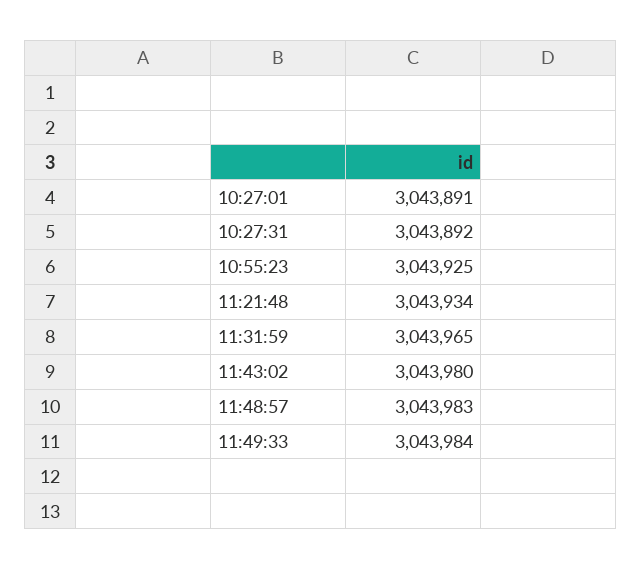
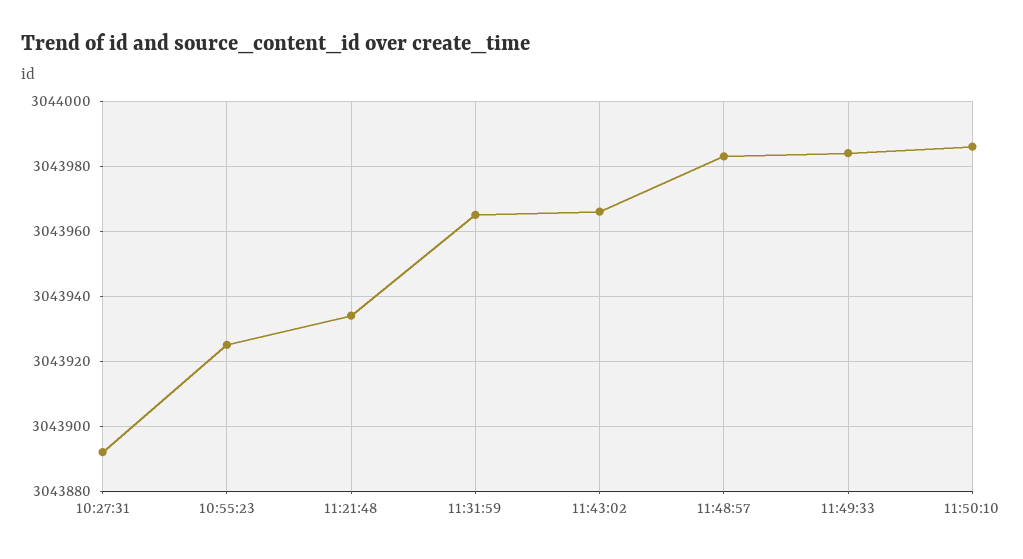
10:27:01: 3043891 -> none
11:43:02: 3043980 -> 3043965
11:50:10: none -> 3043985

